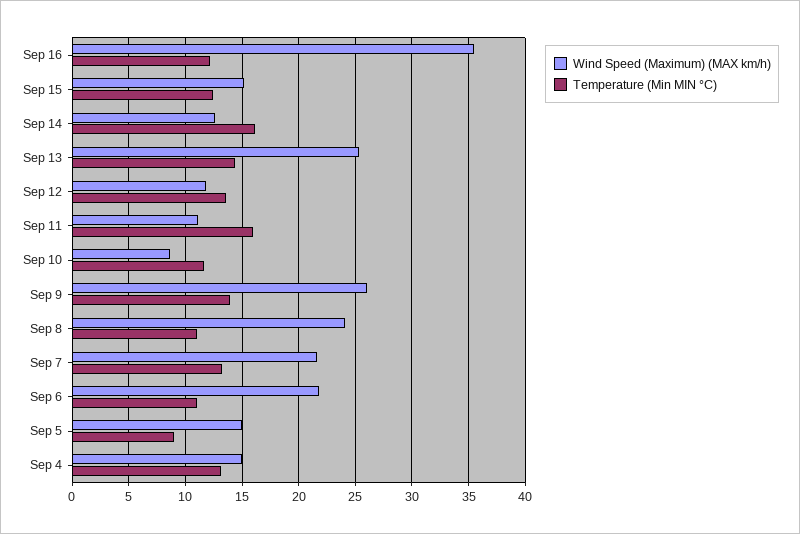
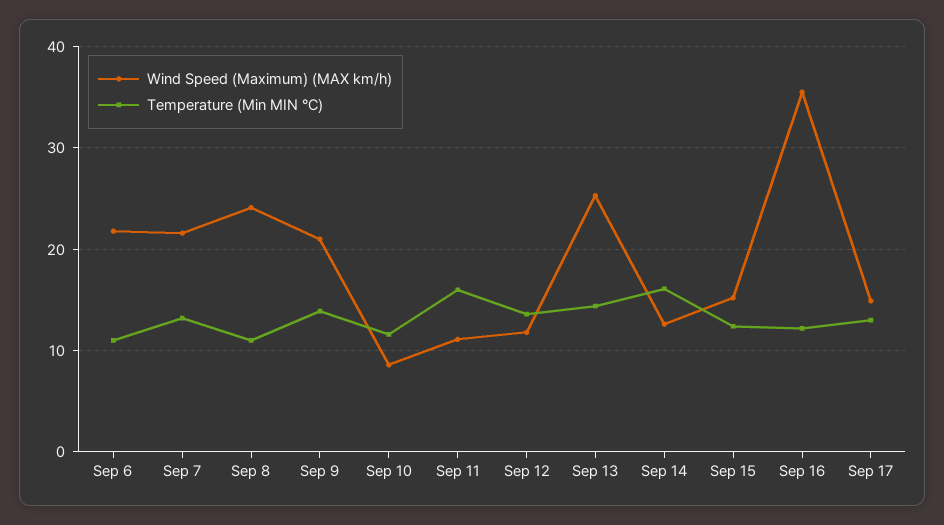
Wind Speed (Maximum) (MAX km/h), Sep 9: 26 -> 21
Wind Speed (Maximum) (MAX km/h), Sep 5: 15 -> none
Temperature (Min MIN °C), Sep 5: 9 -> none
Wind Speed (Maximum) (MAX km/h), Sep 4: 15 -> none
Temperature (Min MIN °C), Sep 4: 13 -> none
Wind Speed (Maximum) (MAX km/h), Sep 17: none -> 15
Temperature (Min MIN °C), Sep 17: none -> 13

